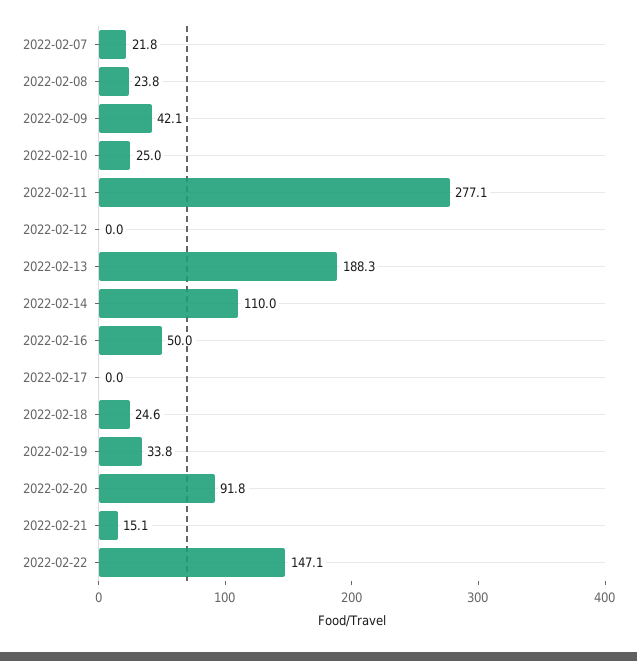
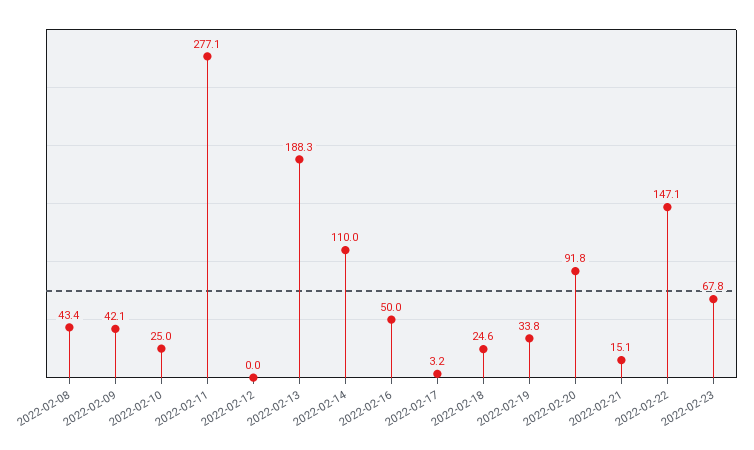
2022-02-07: 21.8 -> none
2022-02-08: 23.8 -> 43.4
2022-02-17: 0 -> 3.2
2022-02-23: none -> 67.8

